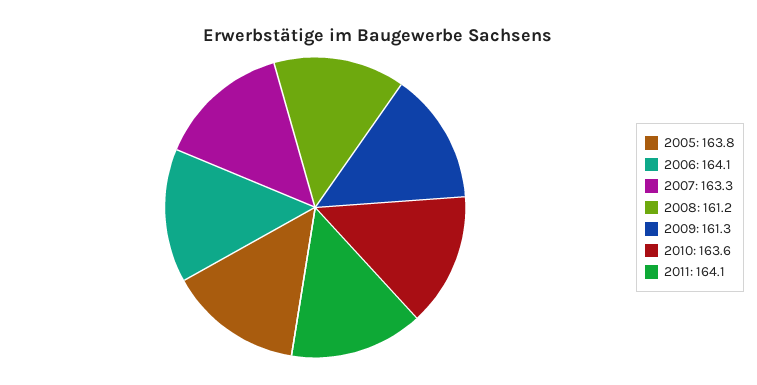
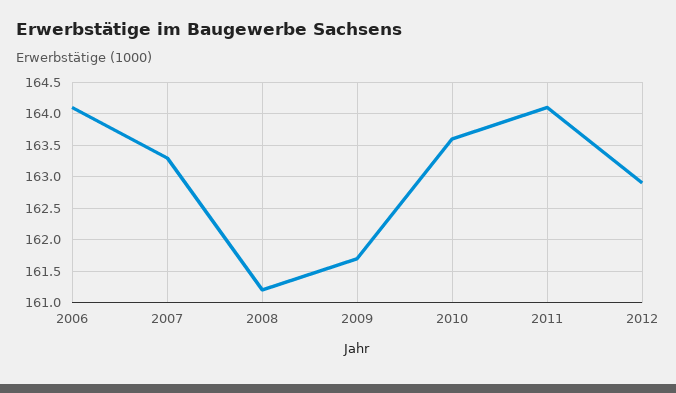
2005: 163.8 -> none
2009: 161.3 -> 161.7
2012: none -> 162.9

